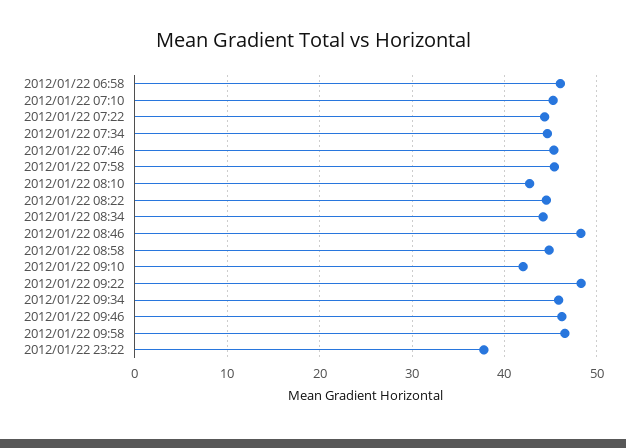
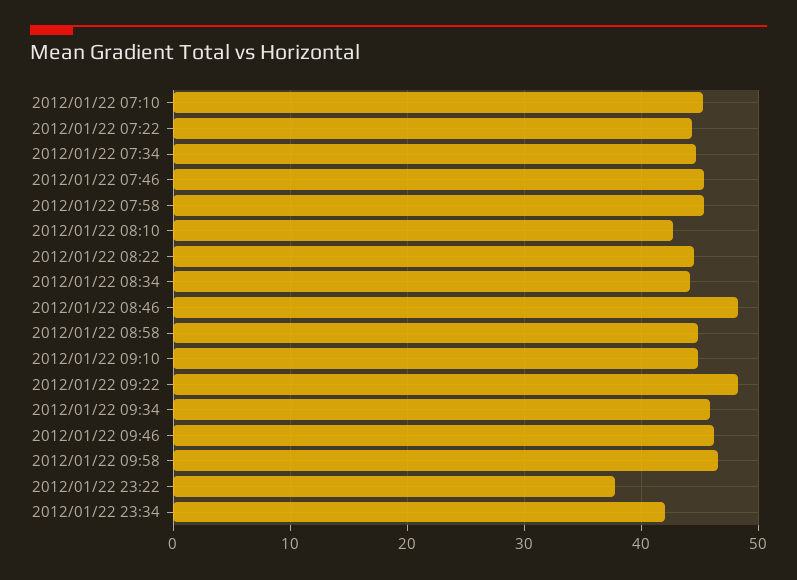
2012/01/22 06:58: 46 -> none
2012/01/22 09:10: 42 -> 45
2012/01/22 23:34: none -> 42

